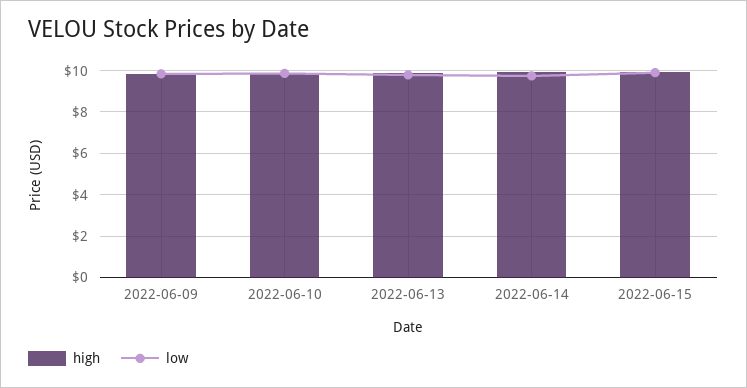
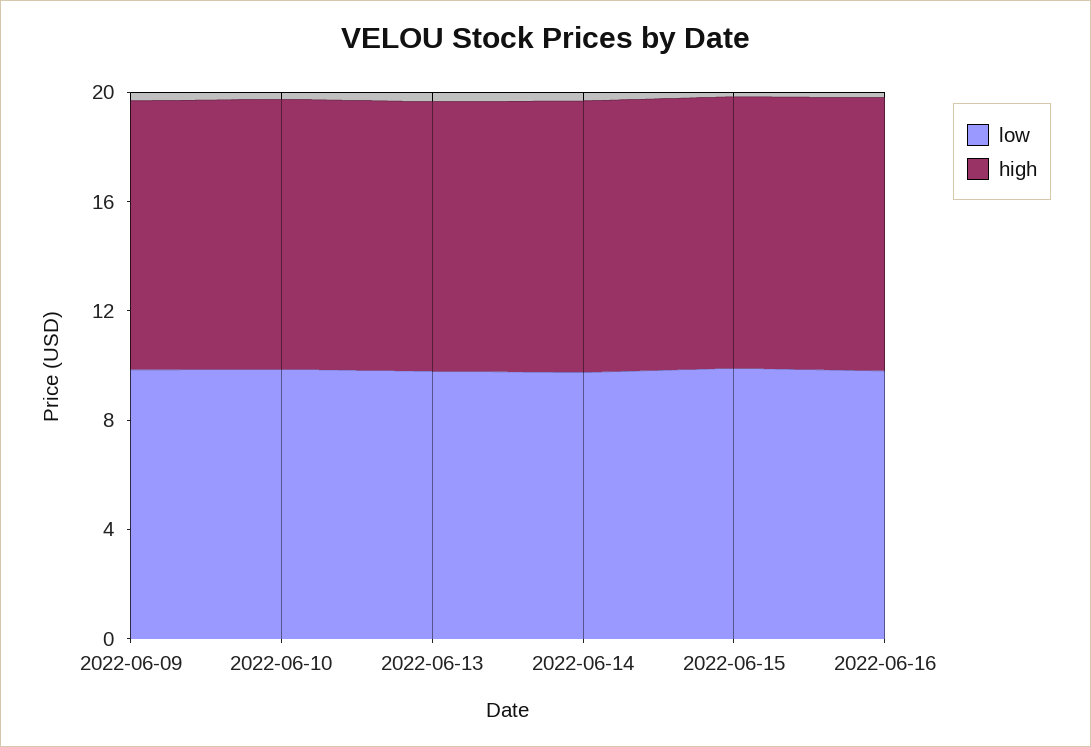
low, 2022-06-16: none -> 10
high, 2022-06-16: none -> 10

